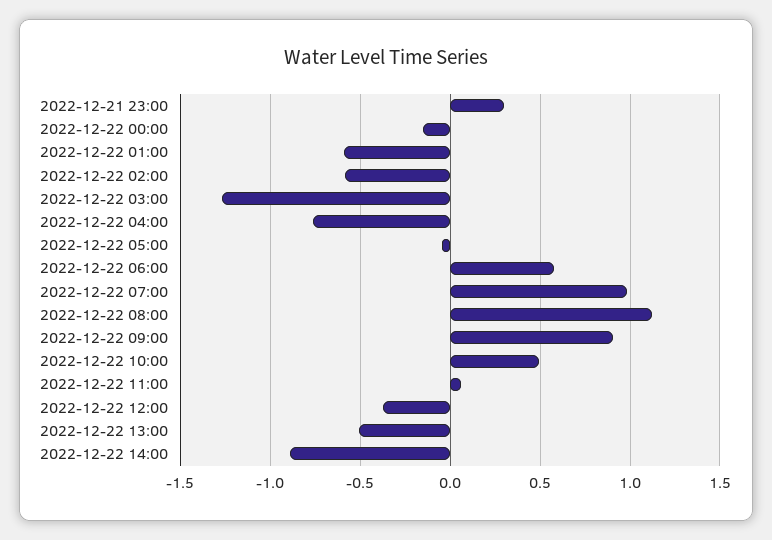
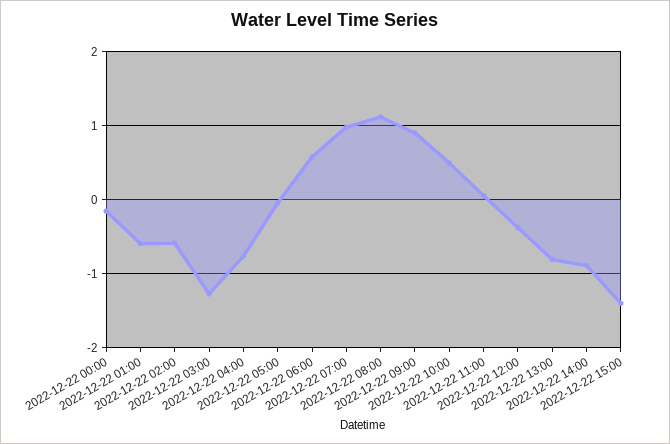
2022-12-21 23:00: 0.3 -> none
2022-12-22 13:00: -0.5 -> -0.8
2022-12-22 15:00: none -> -1.4

